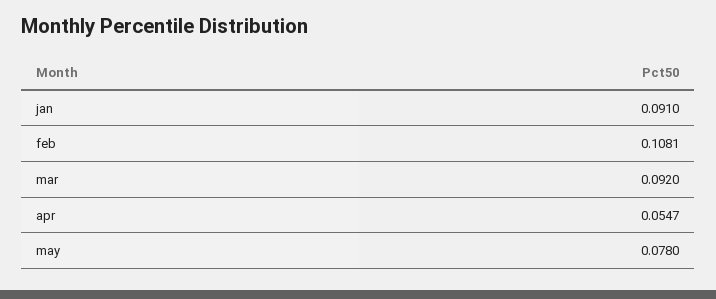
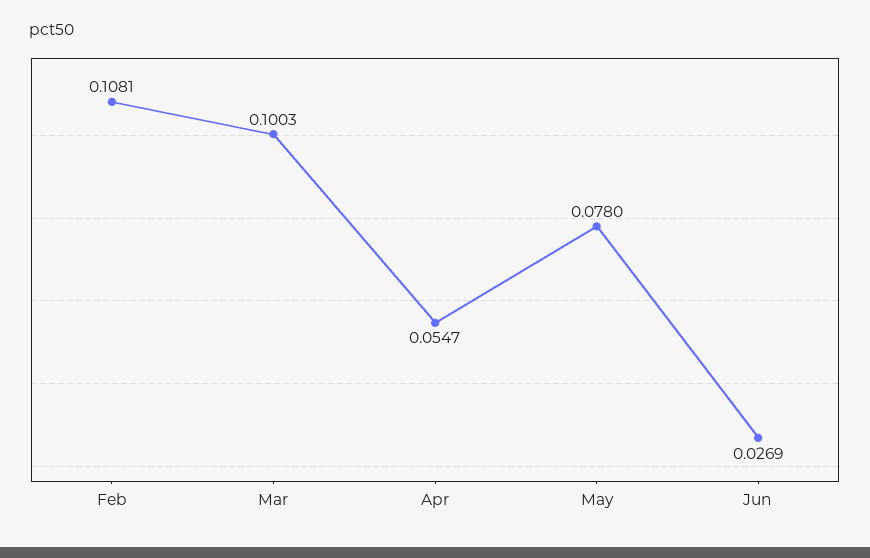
jan: 0.091 -> none
mar: 0.092 -> 0.1003
Jun: none -> 0.0269

